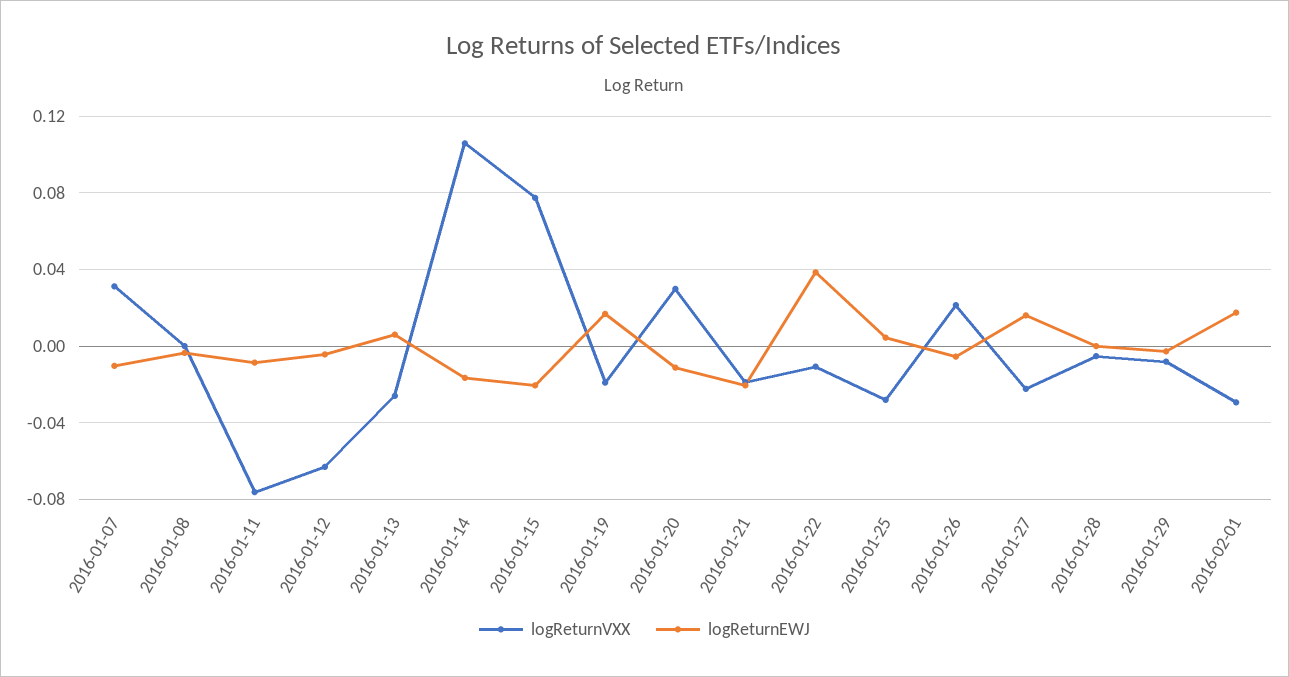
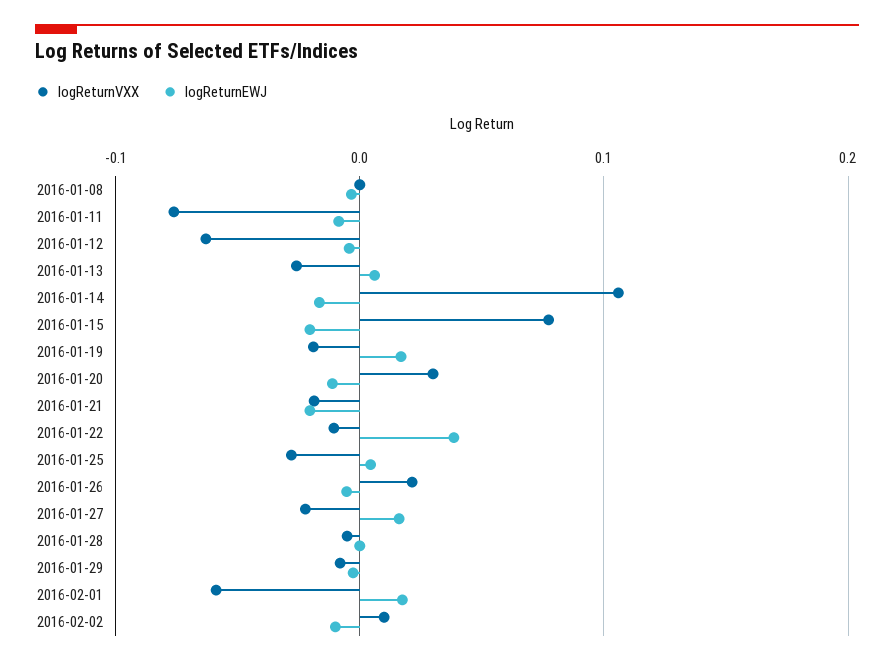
logReturnVXX, 2016-01-07: 0.03 -> none
logReturnEWJ, 2016-01-07: -0.01 -> none
logReturnVXX, 2016-02-01: -0.03 -> -0.06
logReturnVXX, 2016-02-02: none -> 0.01
logReturnEWJ, 2016-02-02: none -> -0.01

